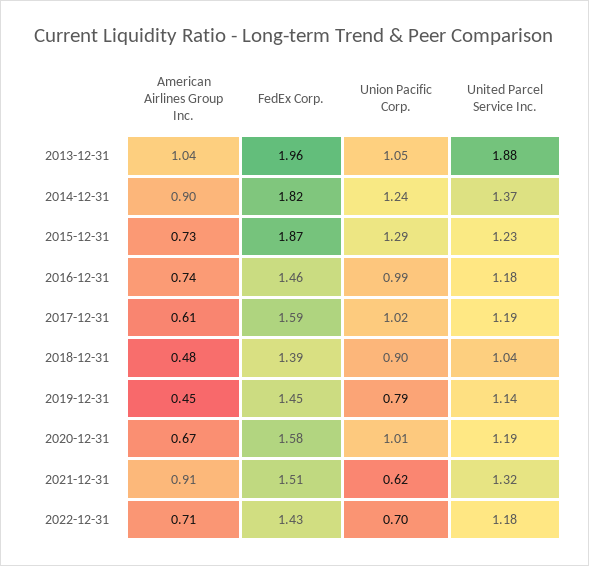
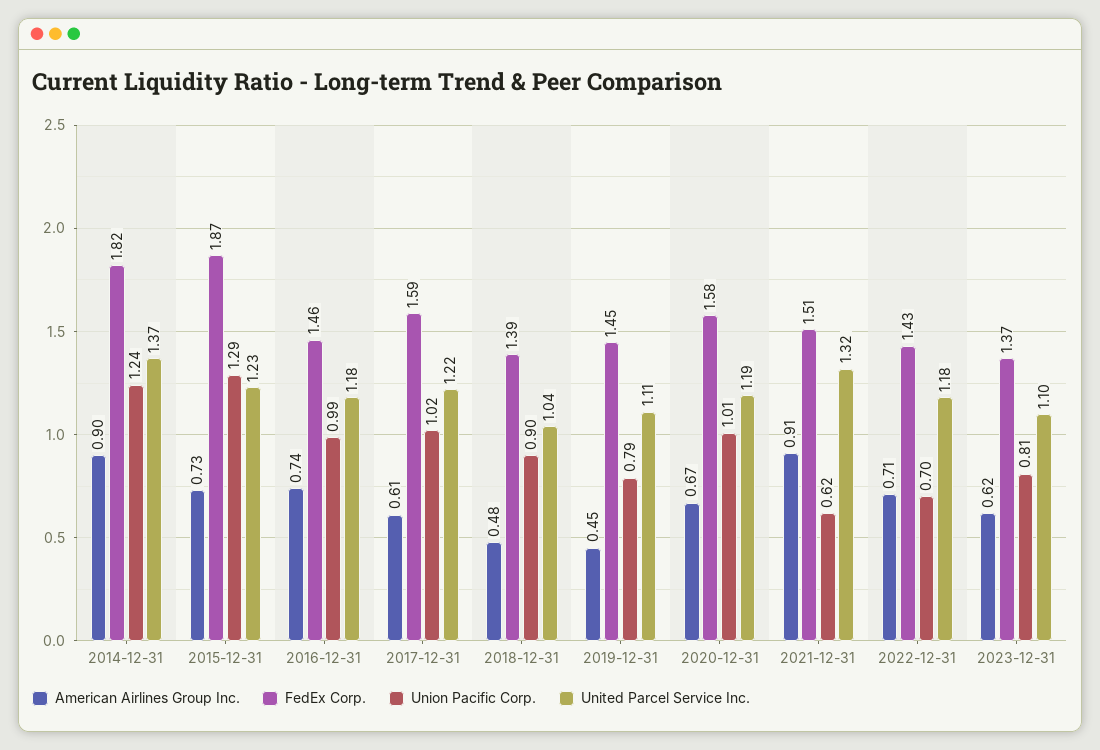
American Airlines Group Inc., 2013-12-31: 1.04 -> none
FedEx Corp., 2013-12-31: 1.96 -> none
Union Pacific Corp., 2013-12-31: 1.05 -> none
United Parcel Service Inc., 2013-12-31: 1.88 -> none
United Parcel Service Inc., 2017-12-31: 1.19 -> 1.22
United Parcel Service Inc., 2019-12-31: 1.14 -> 1.11
American Airlines Group Inc., 2023-12-31: none -> 0.62
FedEx Corp., 2023-12-31: none -> 1.37
Union Pacific Corp., 2023-12-31: none -> 0.81
United Parcel Service Inc., 2023-12-31: none -> 1.1

